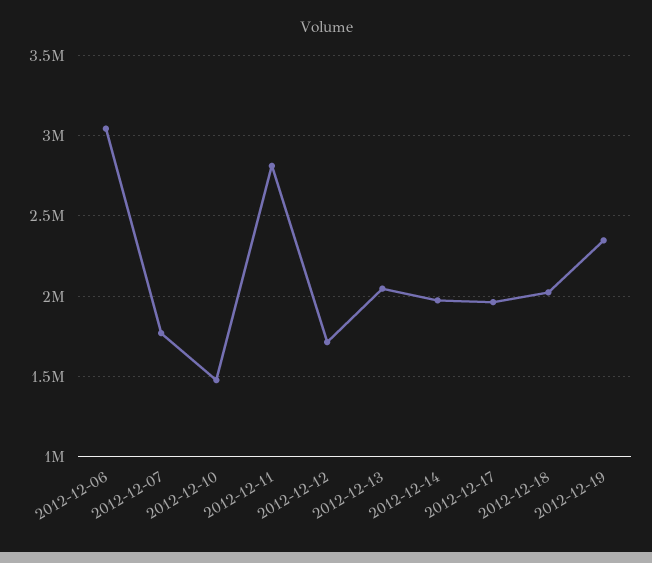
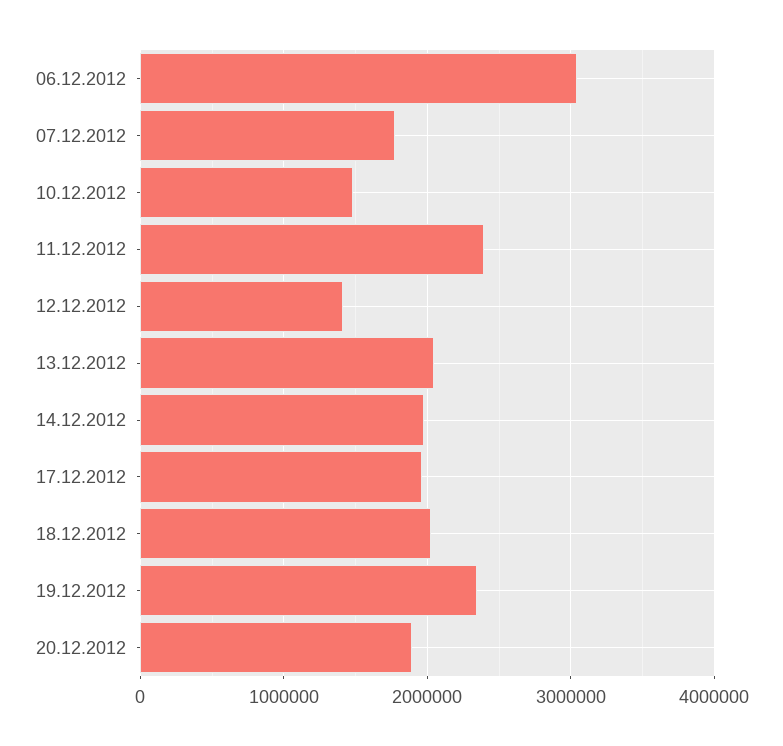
2012-12-11: 2800000 -> 2400000
2012-12-12: 1700000 -> 1400000
20.12.2012: none -> 1900000

